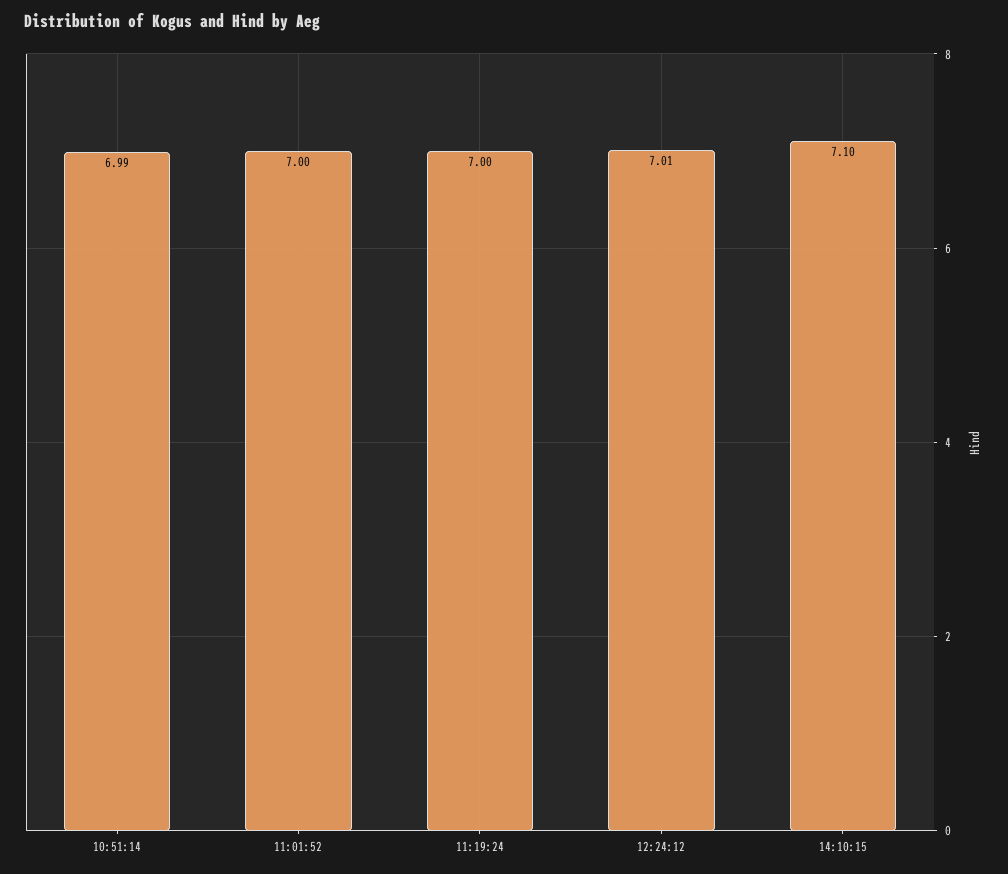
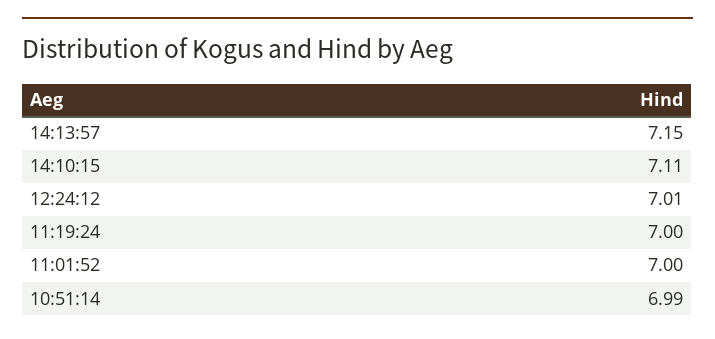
14:10:15: 7.1 -> 7.11
14:13:57: none -> 7.15

